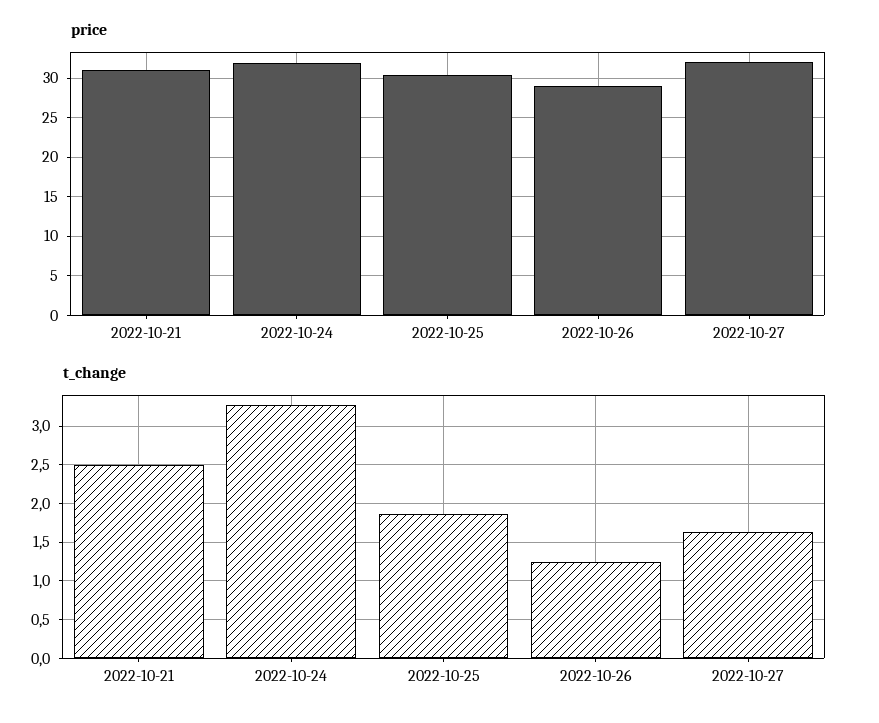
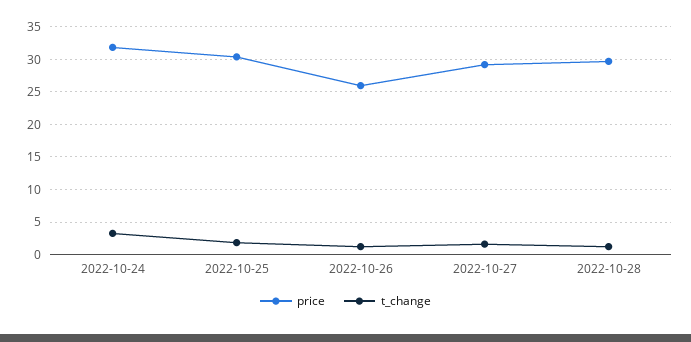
price, 2022-10-21: 31 -> none
price, 2022-10-26: 29 -> 26
price, 2022-10-27: 32 -> 29
t_change, 2022-10-21: 2.5 -> none
price, 2022-10-28: none -> 30
t_change, 2022-10-28: none -> 1

